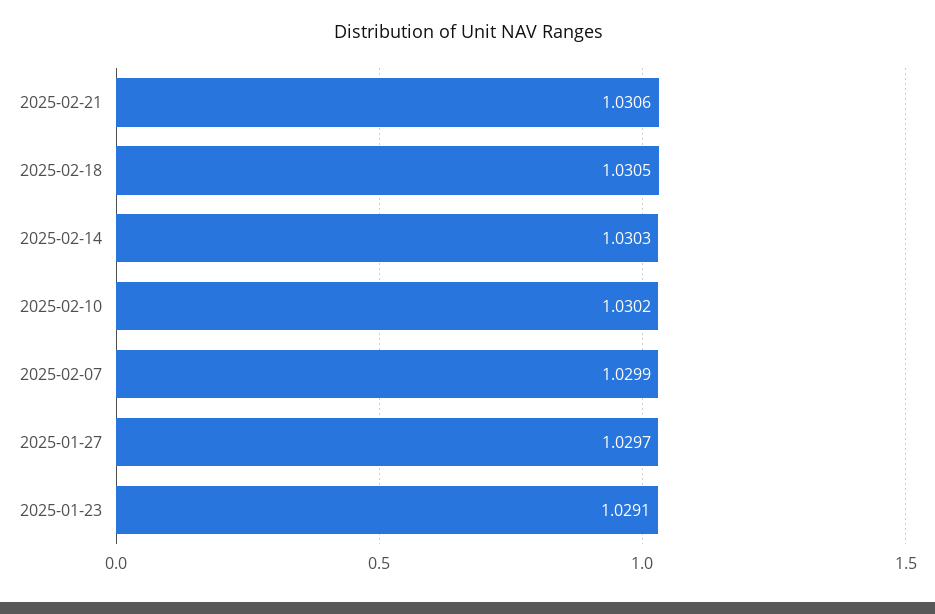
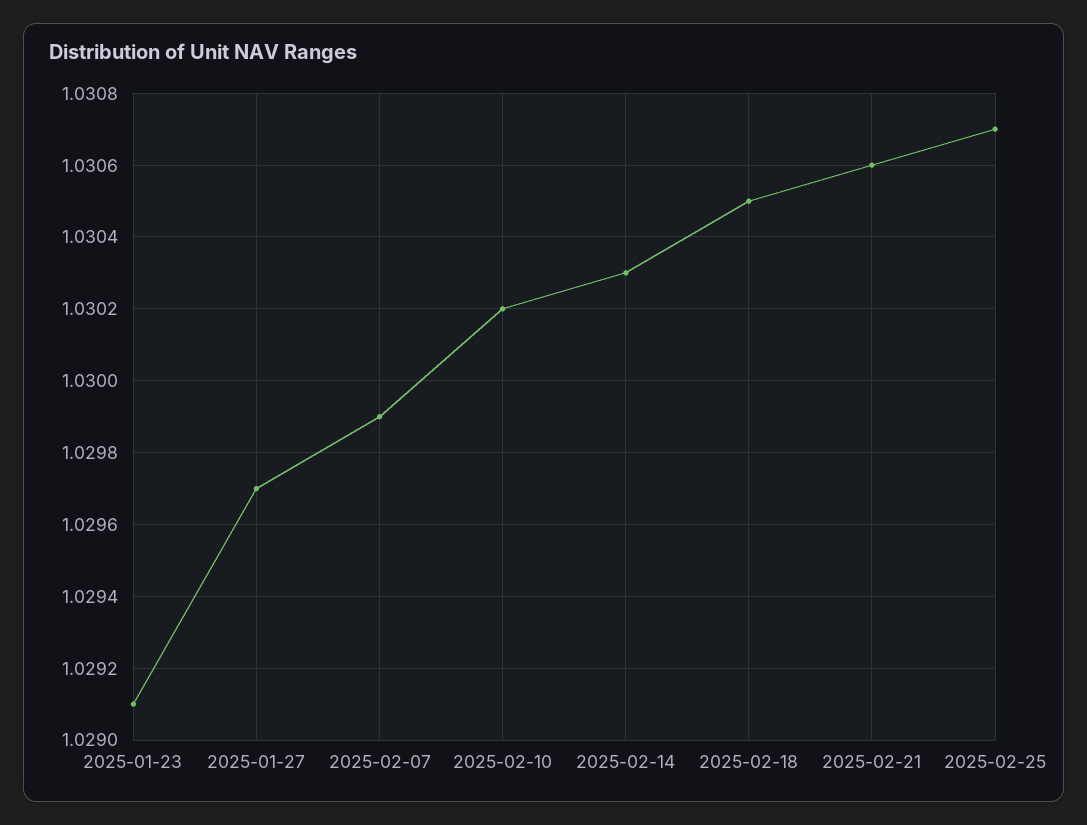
2025-02-25: none -> 1.0307

